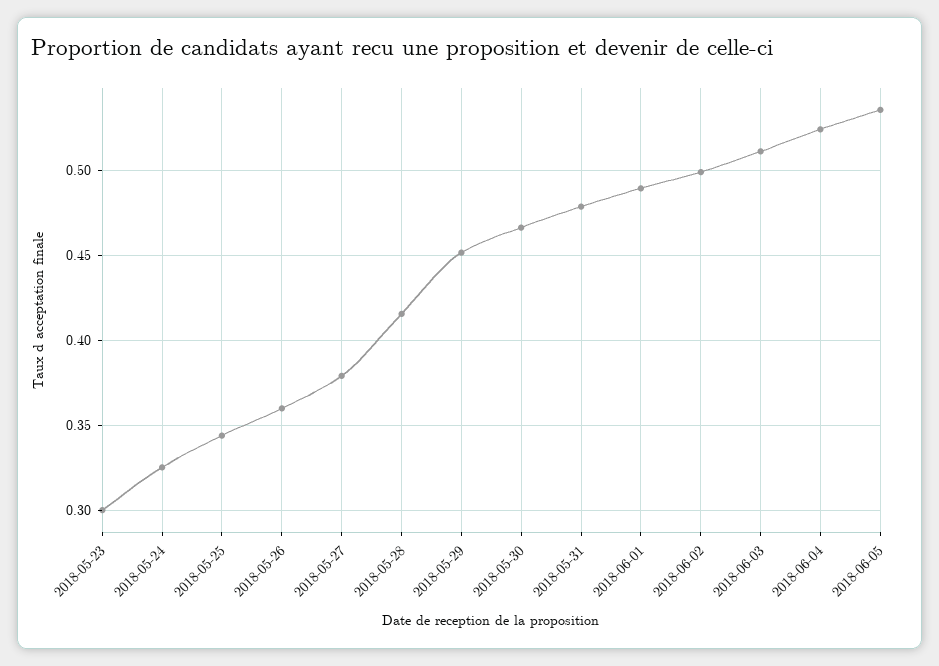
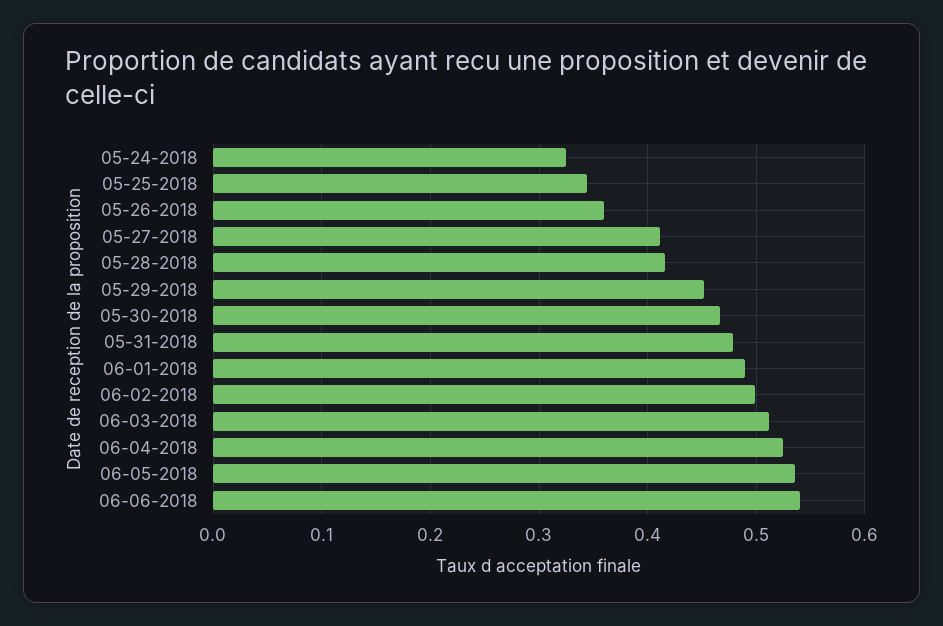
2018-05-23: 0.3 -> none
2018-05-27: 0.38 -> 0.41
06-06-2018: none -> 0.54

